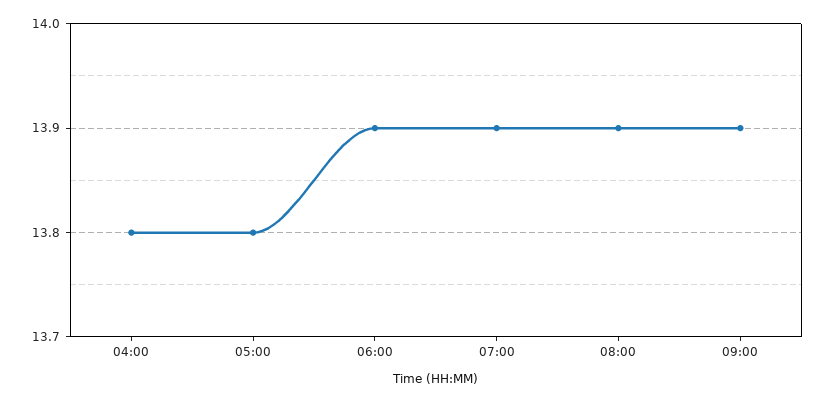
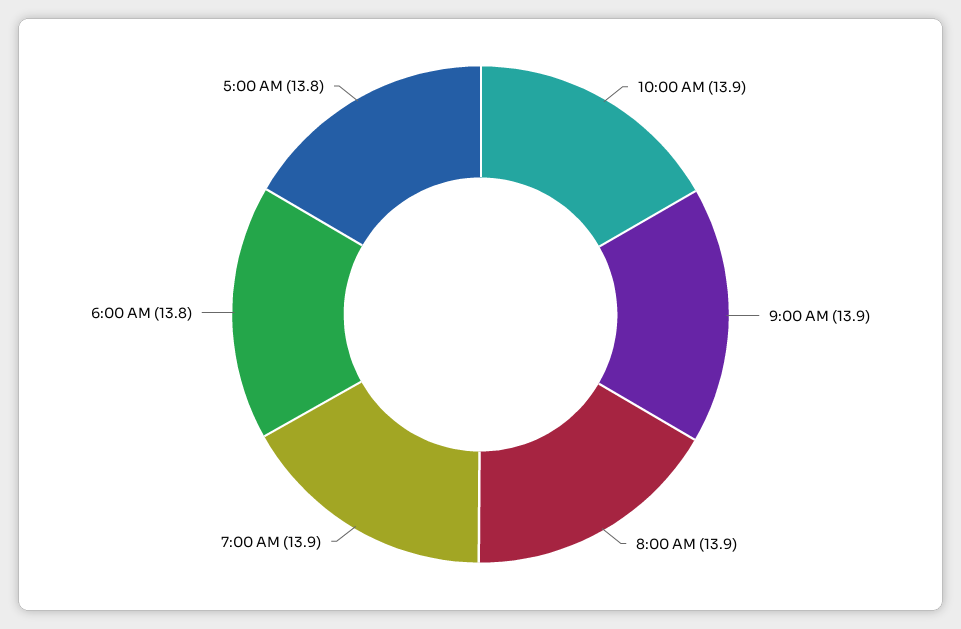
04:00: 13.8 -> none
06:00: 13.9 -> 13.8
10:00 AM: none -> 13.9

